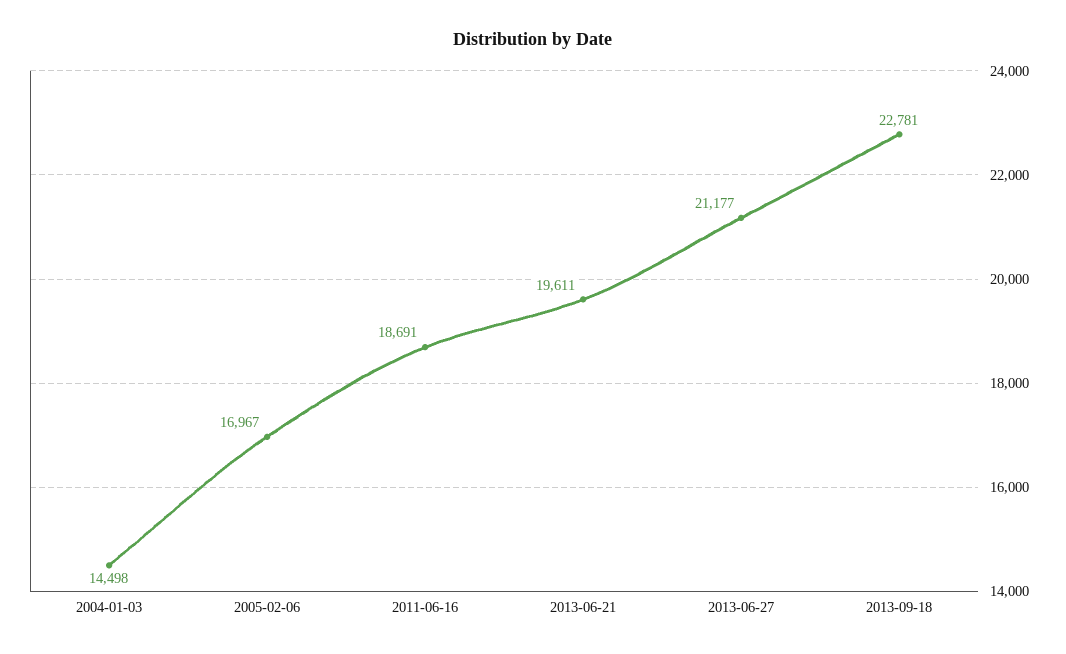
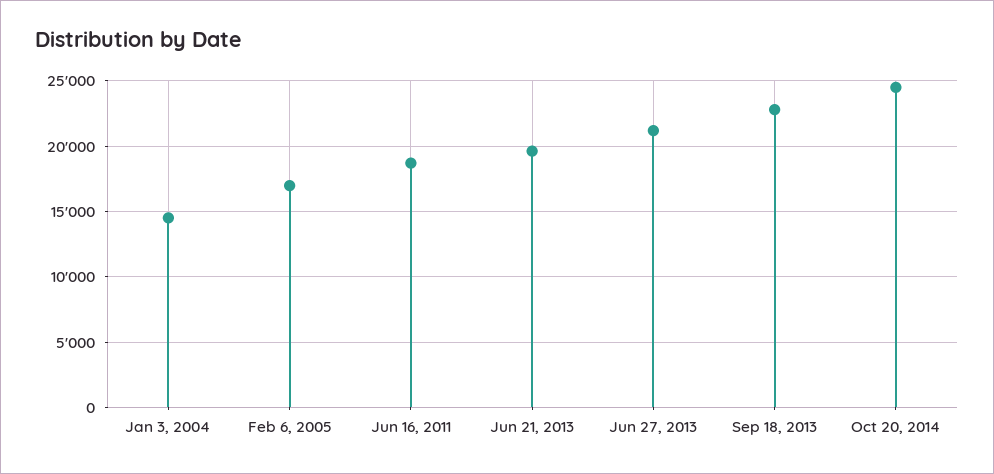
Oct 20, 2014: none -> 24500

